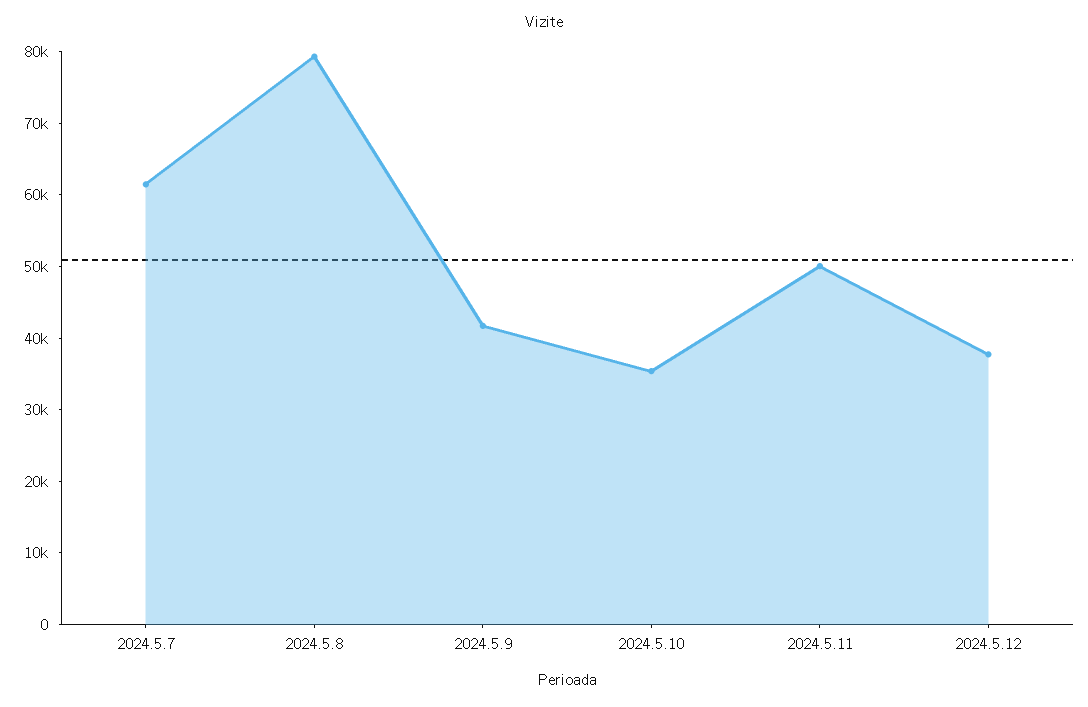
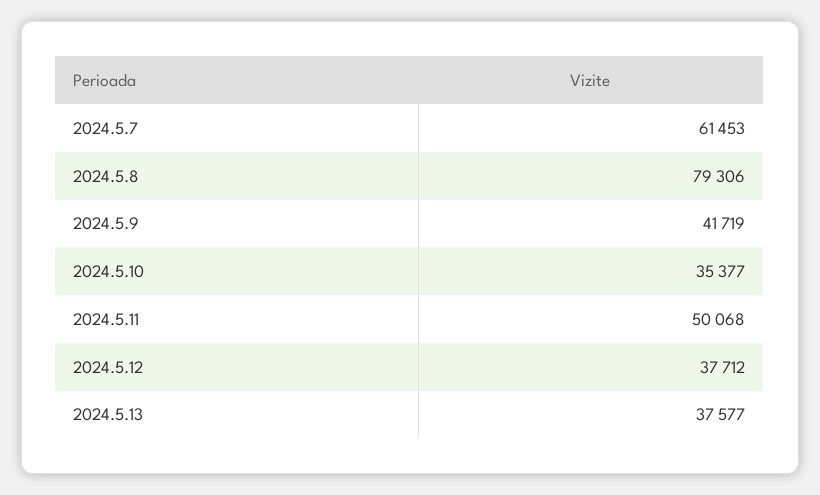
2024.5.13: none -> 37577

